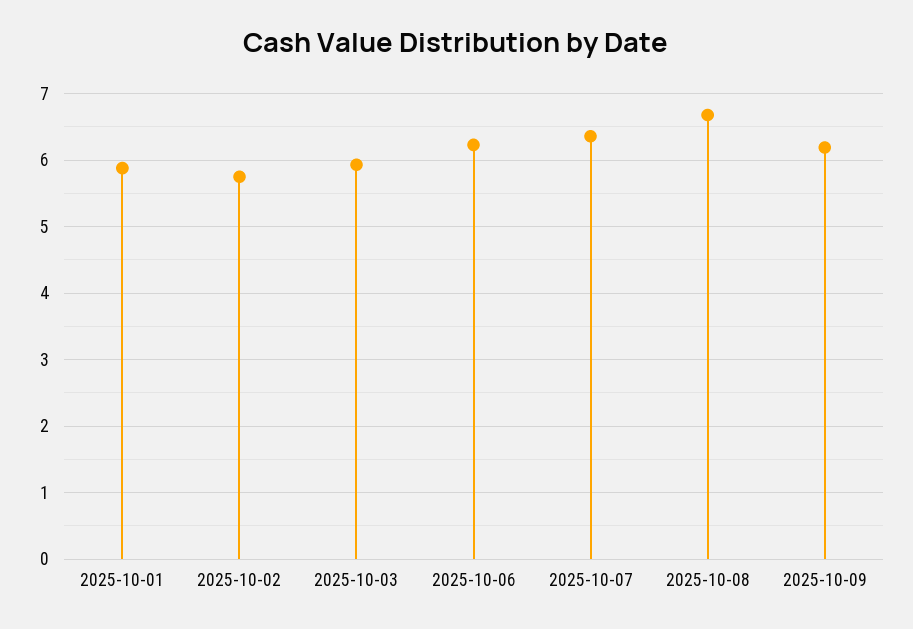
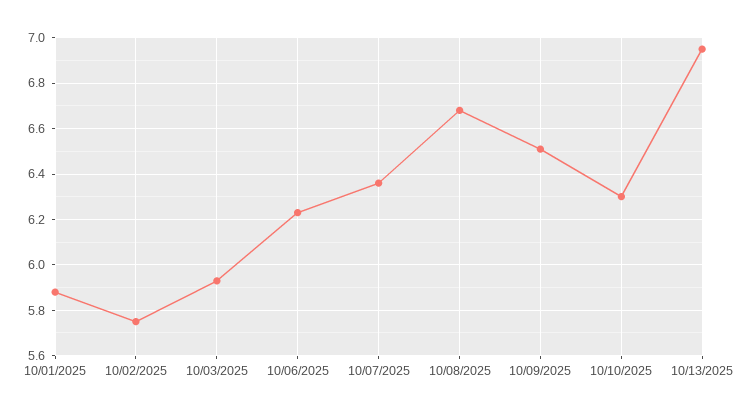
2025-10-09: 6.2 -> 6.5
10/10/2025: none -> 6.3
10/13/2025: none -> 6.95

